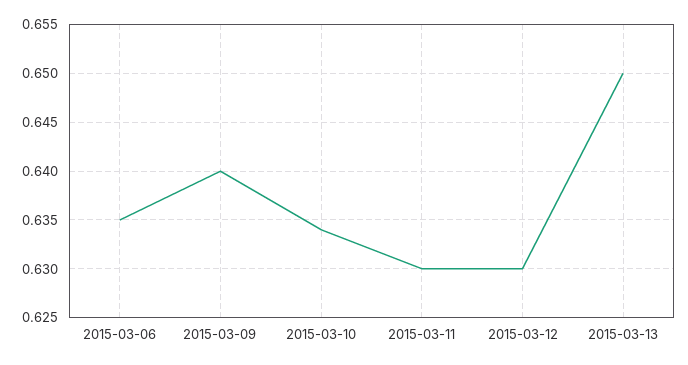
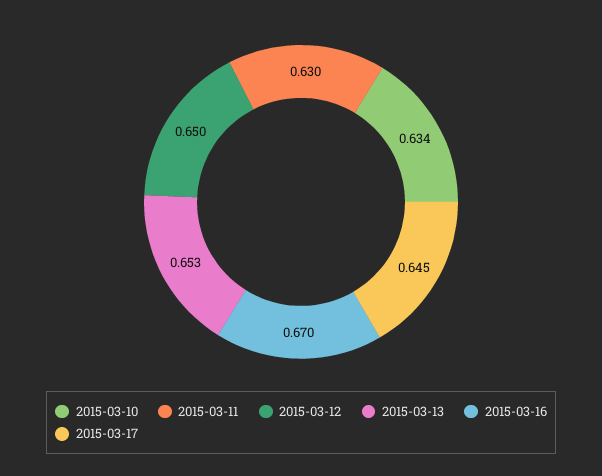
2015-03-06: 0.635 -> none
2015-03-09: 0.64 -> none
2015-03-12: 0.63 -> 0.65
2015-03-13: 0.65 -> 0.653
2015-03-16: none -> 0.67
2015-03-17: none -> 0.645

